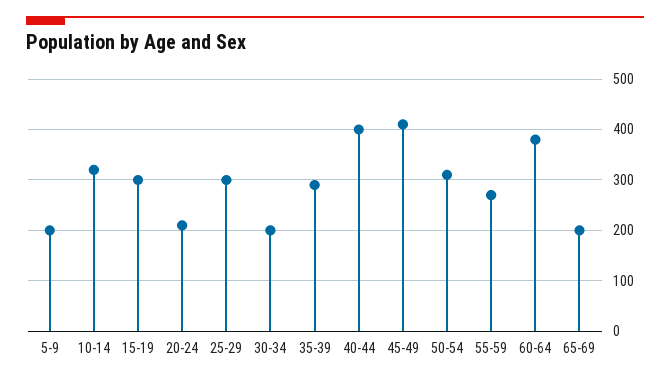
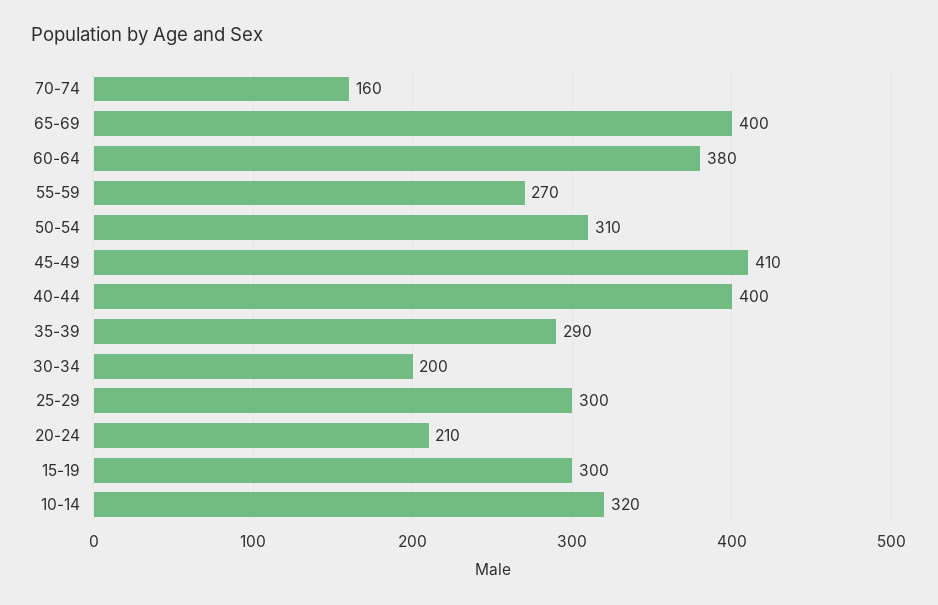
5-9: 200 -> none
65-69: 200 -> 400
70-74: none -> 160

